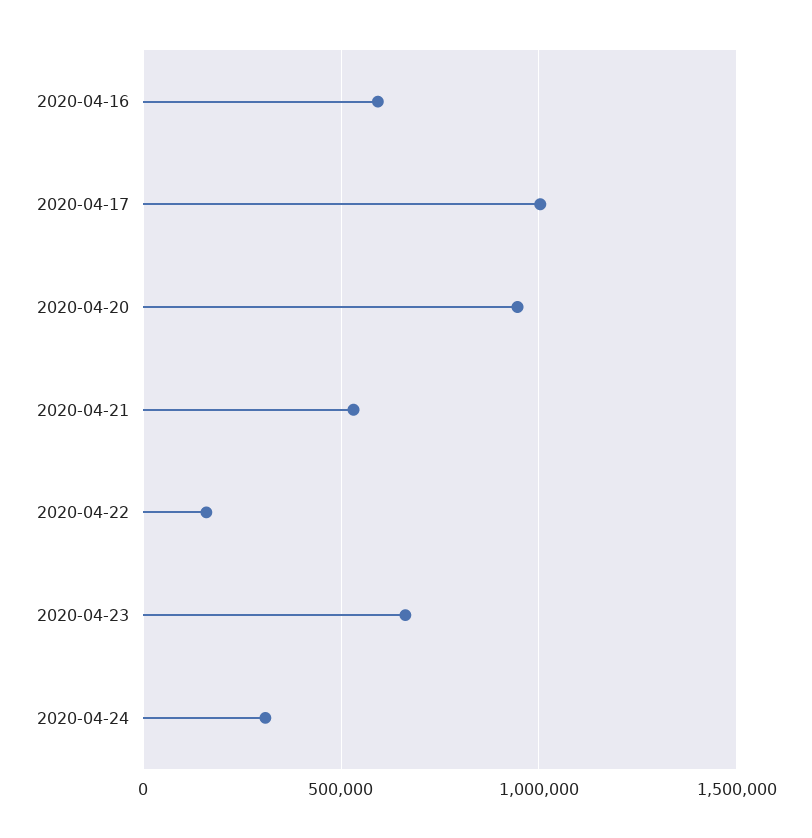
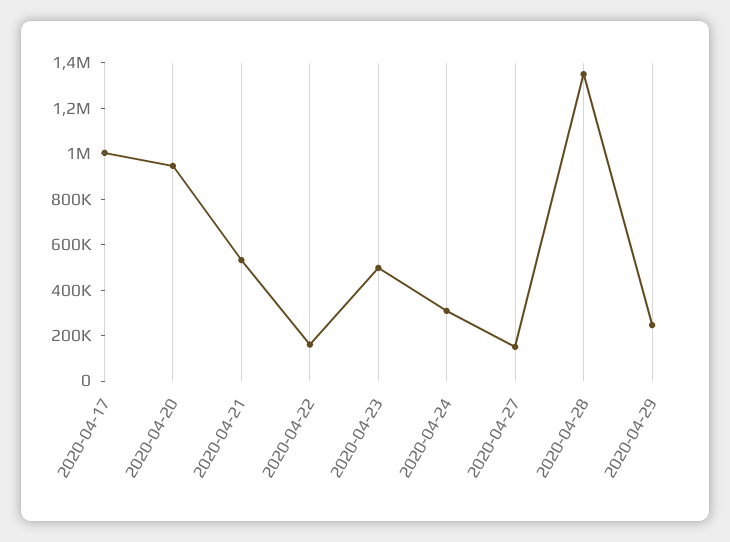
2020-04-16: 600000 -> none
2020-04-23: 650000 -> 500000
2020-04-27: none -> 150000
2020-04-28: none -> 1350000
2020-04-29: none -> 250000

